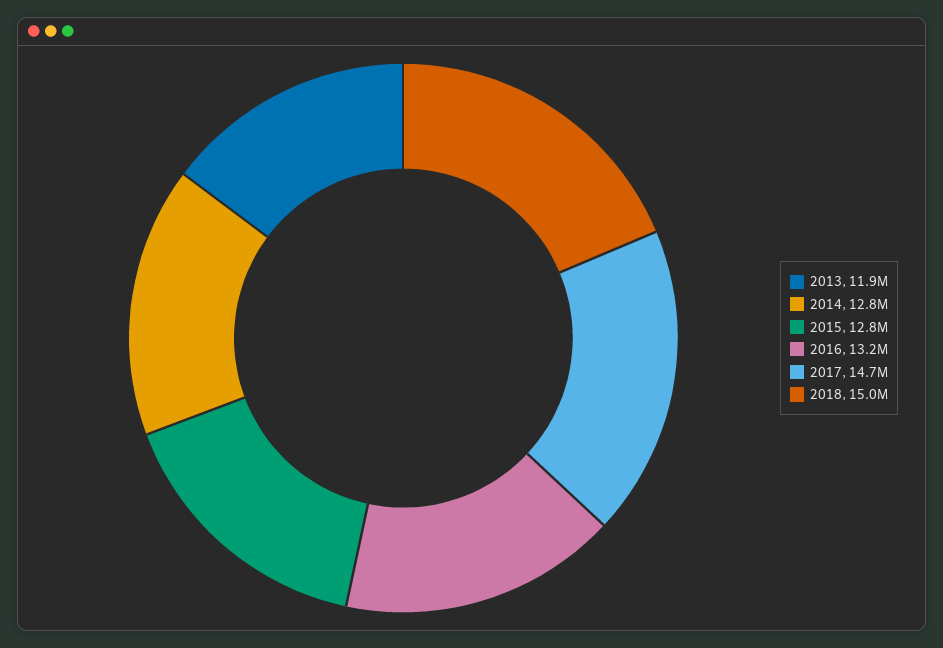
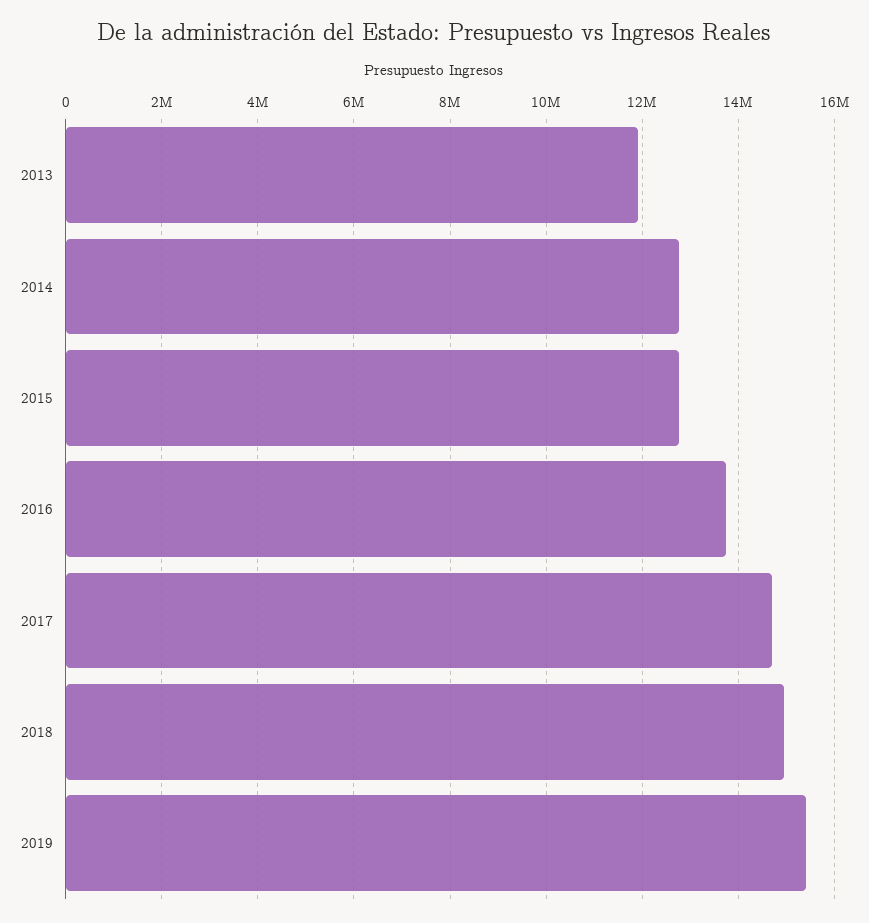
2016: 13200000 -> 13800000
2019: none -> 15400000

